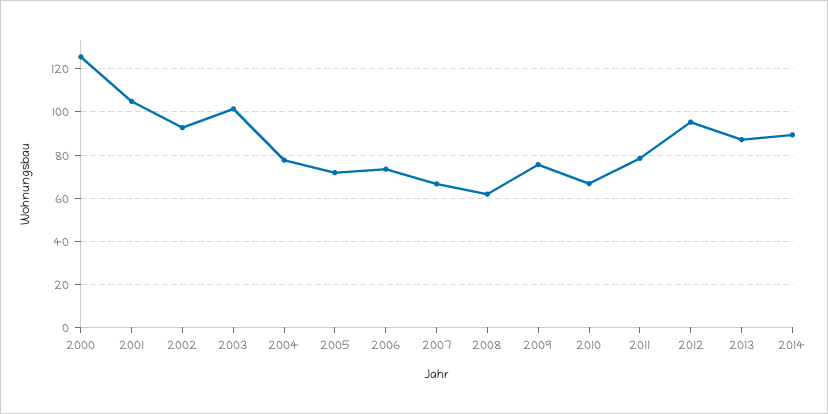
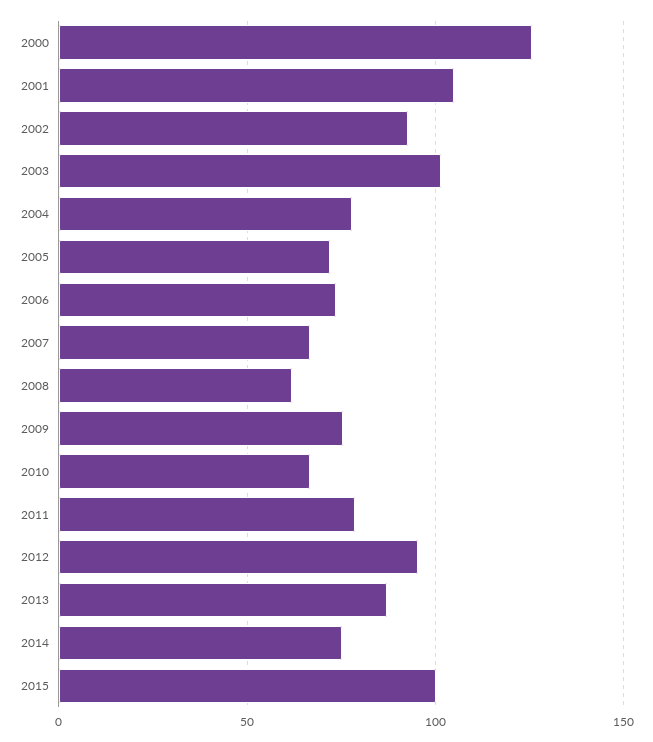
2014: 90 -> 75
2015: none -> 100

